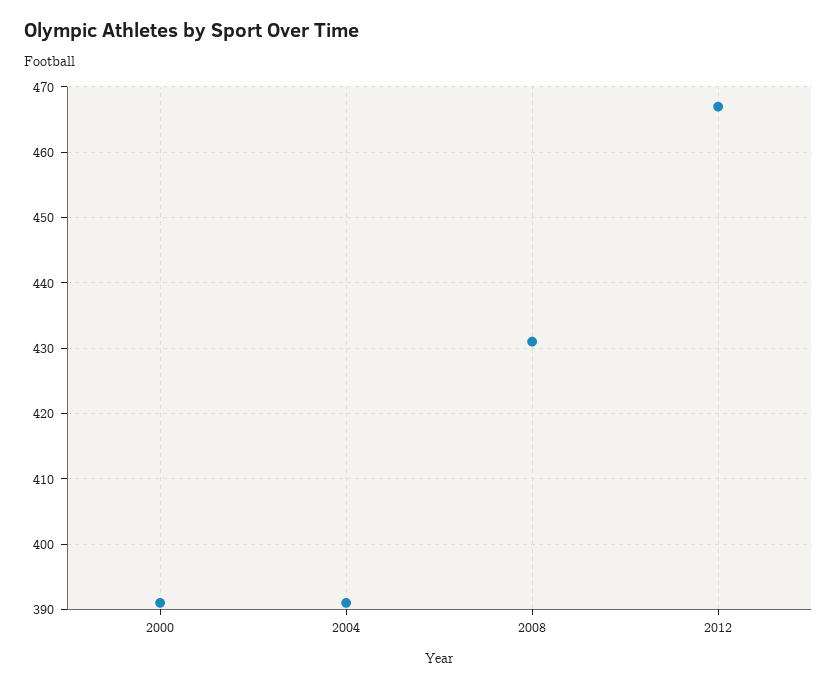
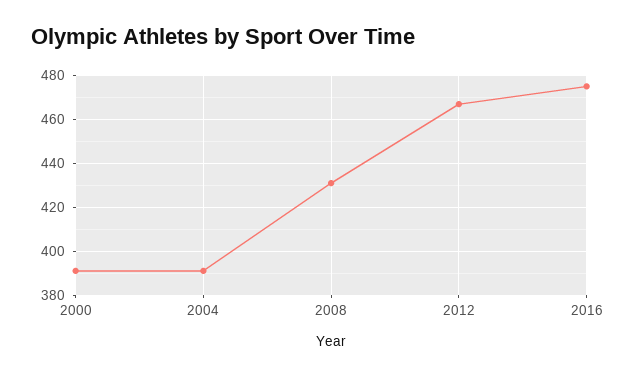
2016: none -> 475

